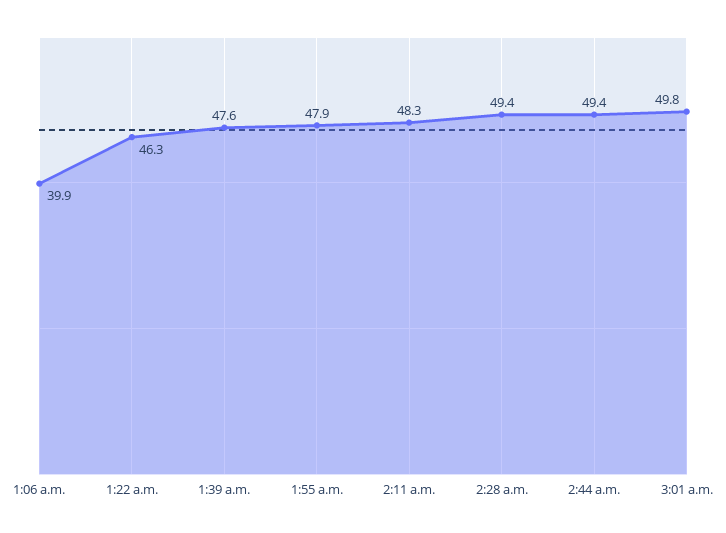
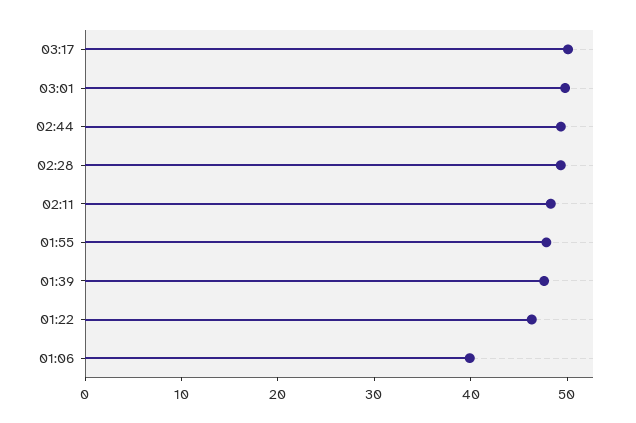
03:17: none -> 50

